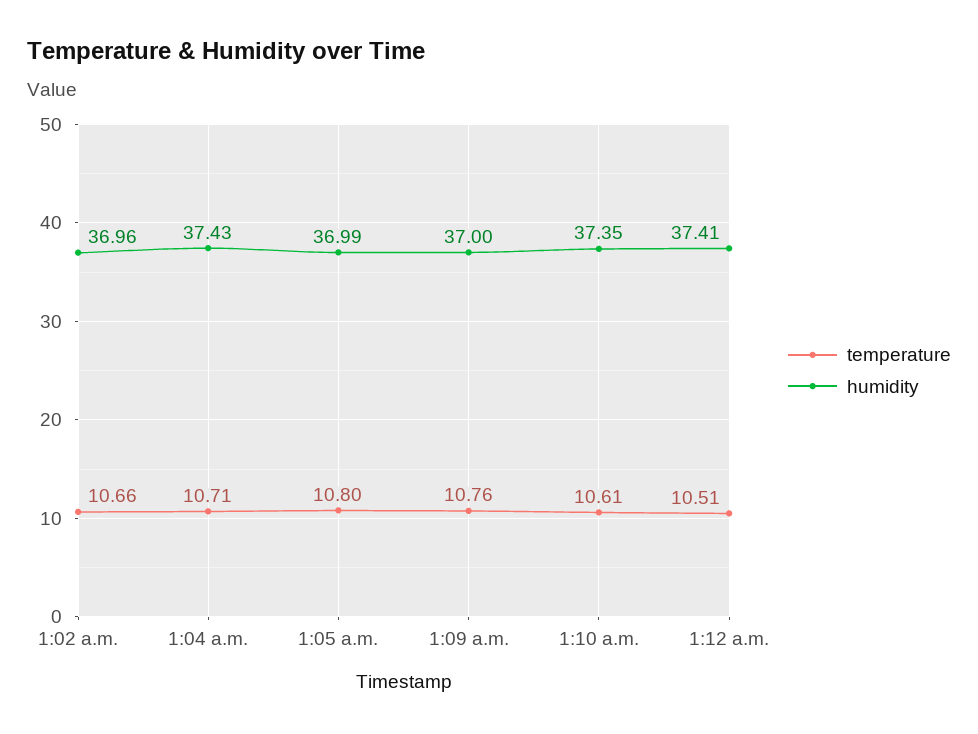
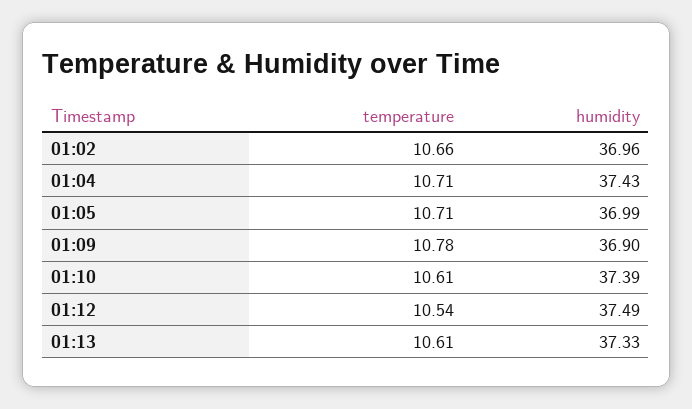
temperature, 1:05 a.m.: 10.8 -> 10.71
temperature, 1:09 a.m.: 10.76 -> 10.78
humidity, 1:09 a.m.: 37 -> 36.9
humidity, 1:10 a.m.: 37.35 -> 37.39
temperature, 1:12 a.m.: 10.51 -> 10.54
humidity, 1:12 a.m.: 37.41 -> 37.49
temperature, 01:13: none -> 10.61
humidity, 01:13: none -> 37.33

